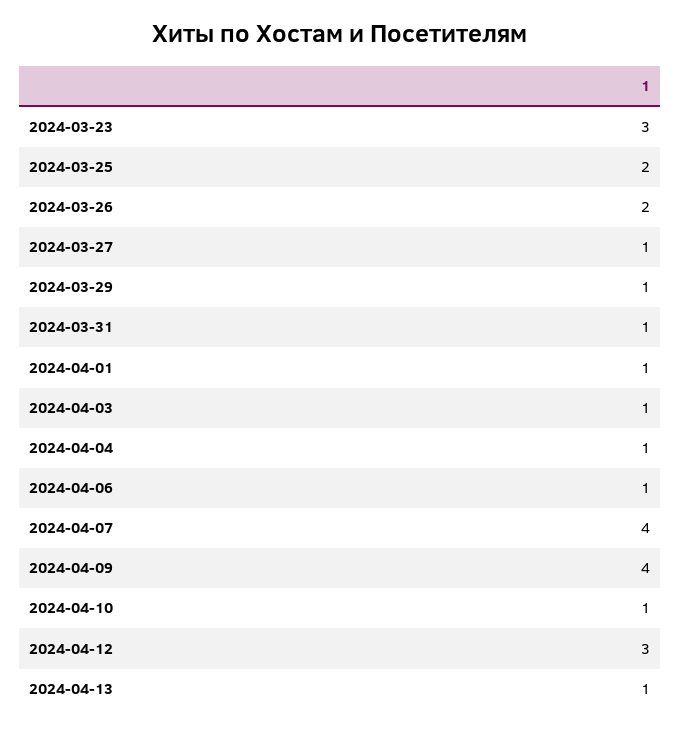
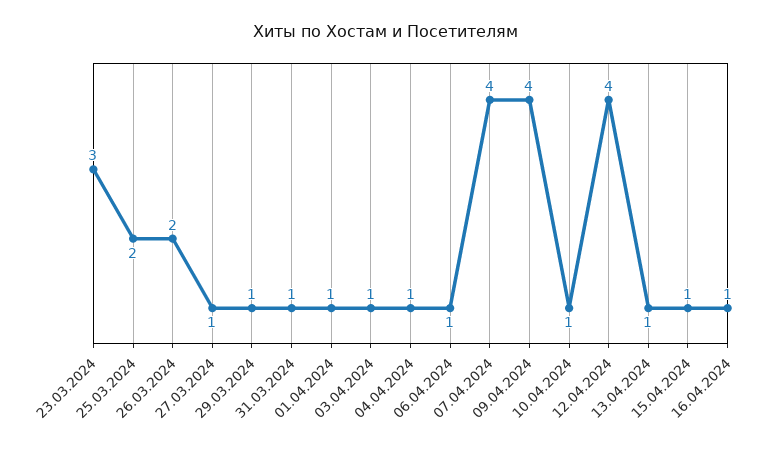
2024-04-12: 3 -> 4
15.04.2024: none -> 1
16.04.2024: none -> 1

